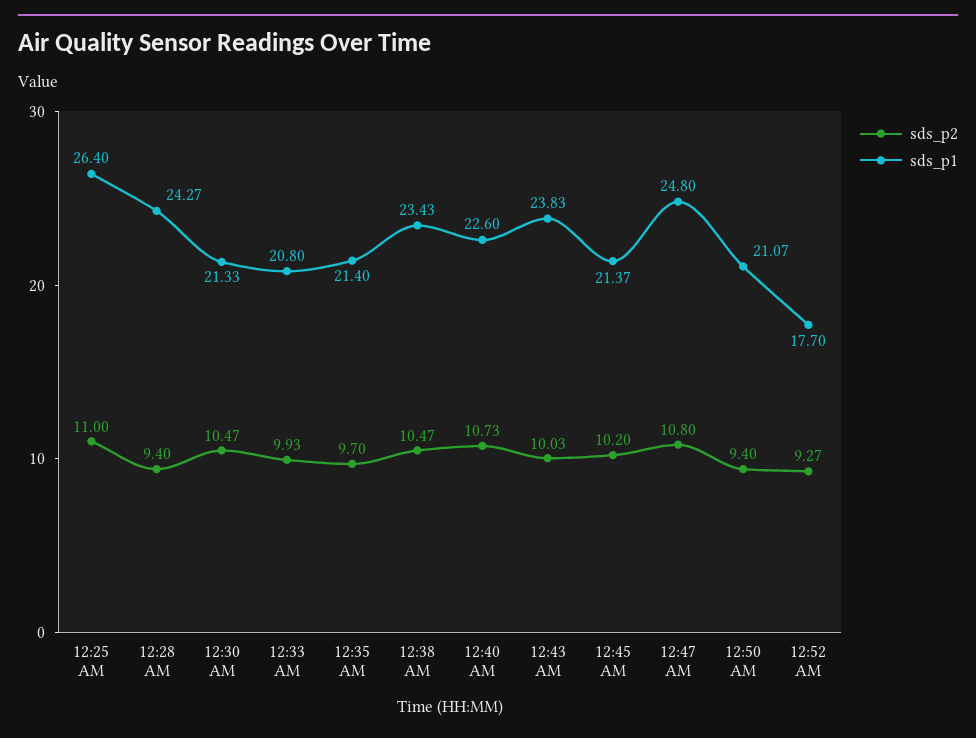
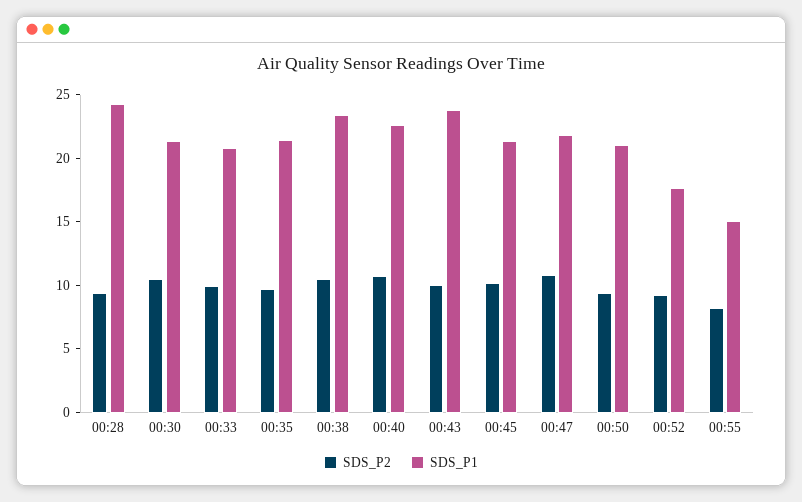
sds_p2, 12:25 AM: 11 -> none
sds_p1, 12:25 AM: 26.4 -> none
sds_p1, 12:47 AM: 24.8 -> 22
sds_p2, 00:55: none -> 8
sds_p1, 00:55: none -> 15

